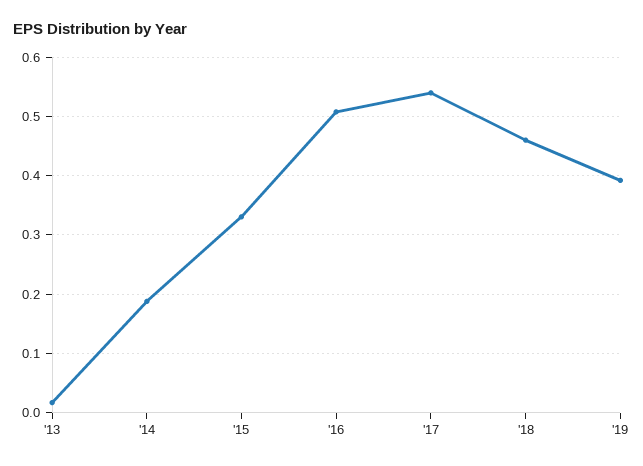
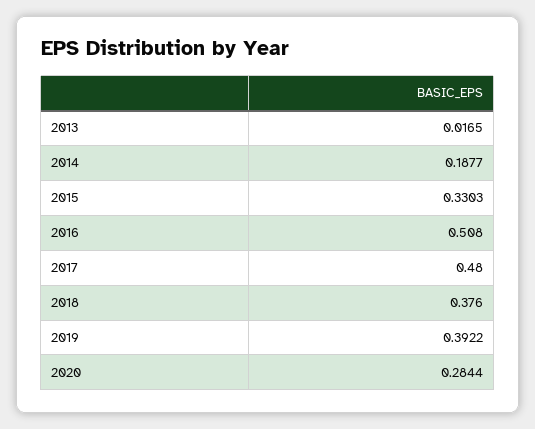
'17: 0.54 -> 0.48
'18: 0.46 -> 0.376
2020: none -> 0.2844

